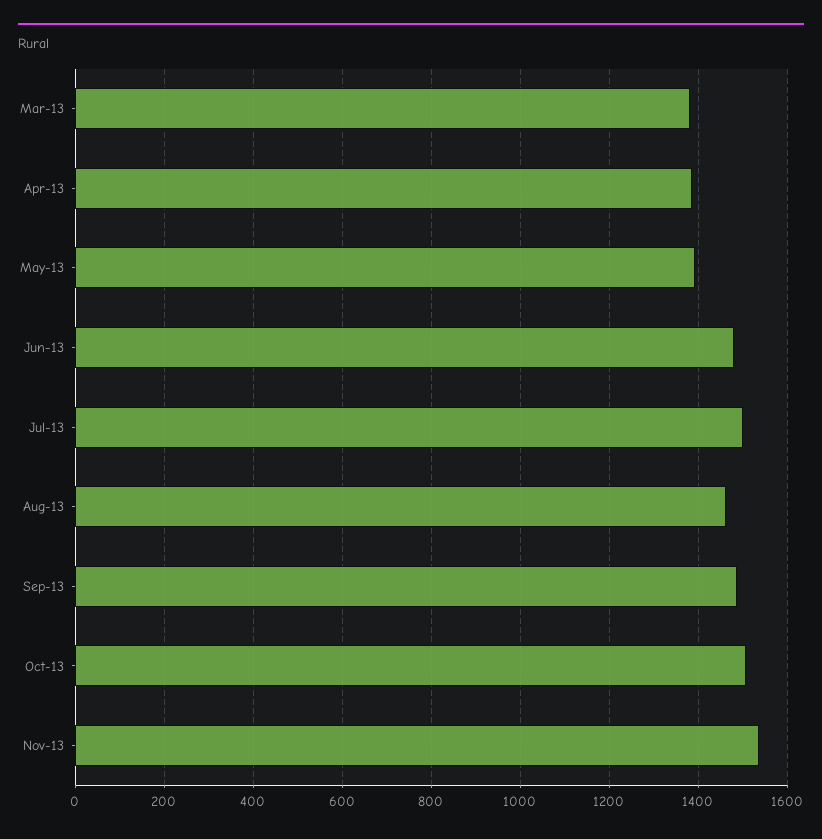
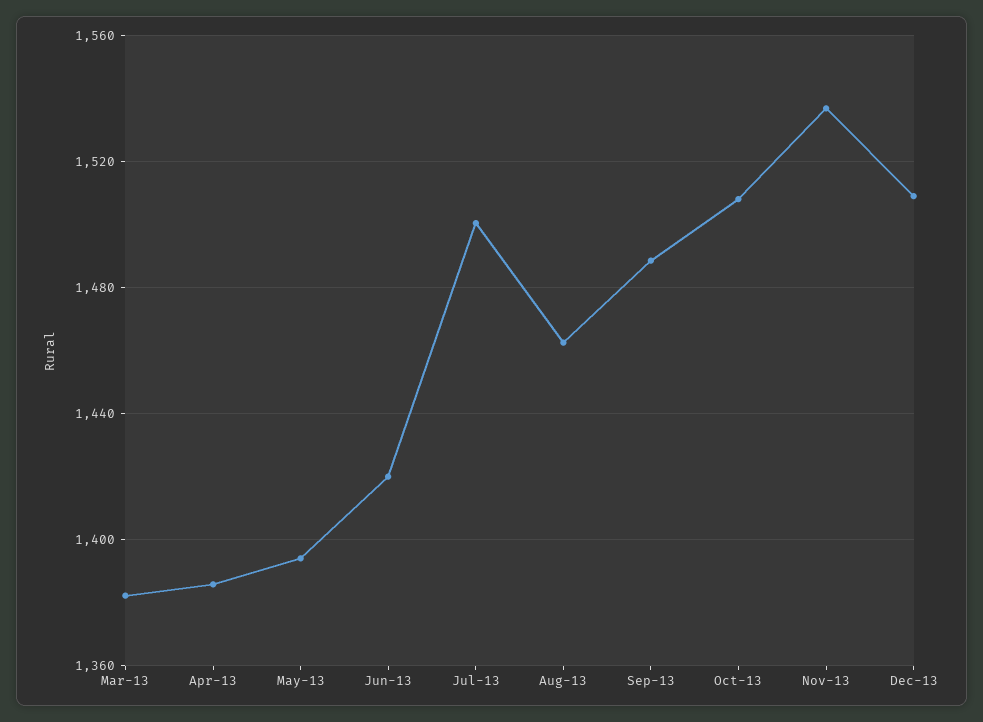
Jun-13: 1480 -> 1420
Dec-13: none -> 1510

